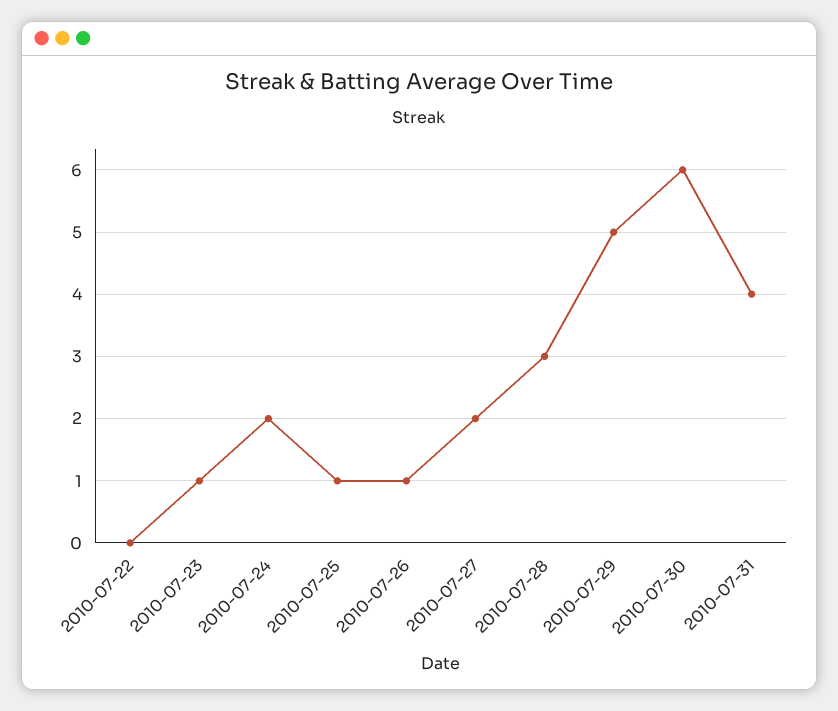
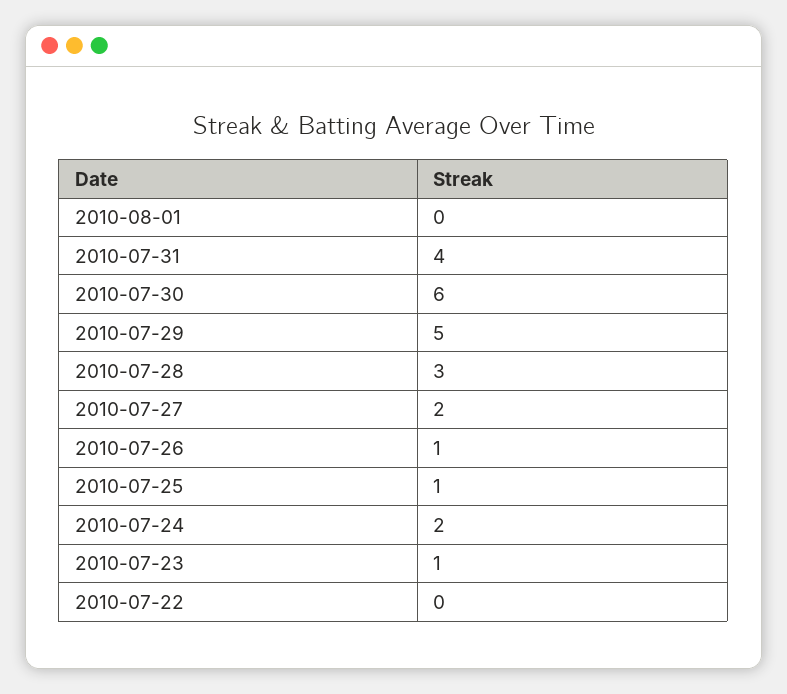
2010-08-01: none -> 0

